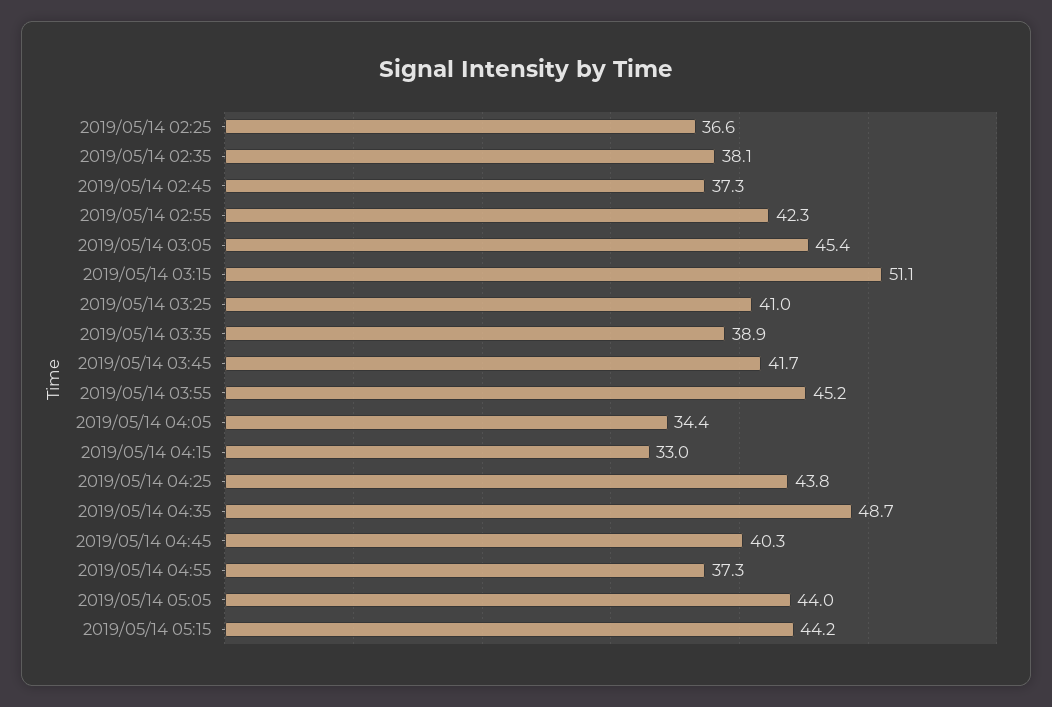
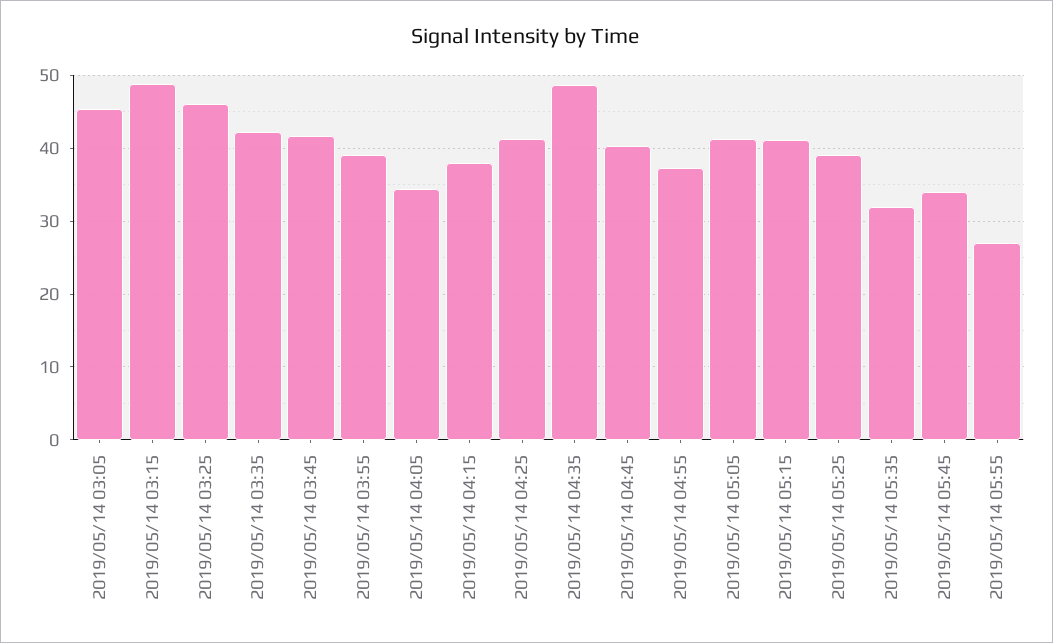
2019/05/14 02:25: 36.6 -> none
2019/05/14 02:35: 38.1 -> none
2019/05/14 02:45: 37.3 -> none
2019/05/14 02:55: 42.3 -> none
2019/05/14 03:15: 51.1 -> 49
2019/05/14 03:25: 41 -> 46
2019/05/14 03:35: 38.9 -> 42
2019/05/14 03:55: 45.2 -> 39
2019/05/14 04:15: 33 -> 38
2019/05/14 04:25: 43.8 -> 41
2019/05/14 05:05: 44 -> 41
2019/05/14 05:15: 44.2 -> 41
2019/05/14 05:25: none -> 39
2019/05/14 05:35: none -> 32
2019/05/14 05:45: none -> 34
2019/05/14 05:55: none -> 27

